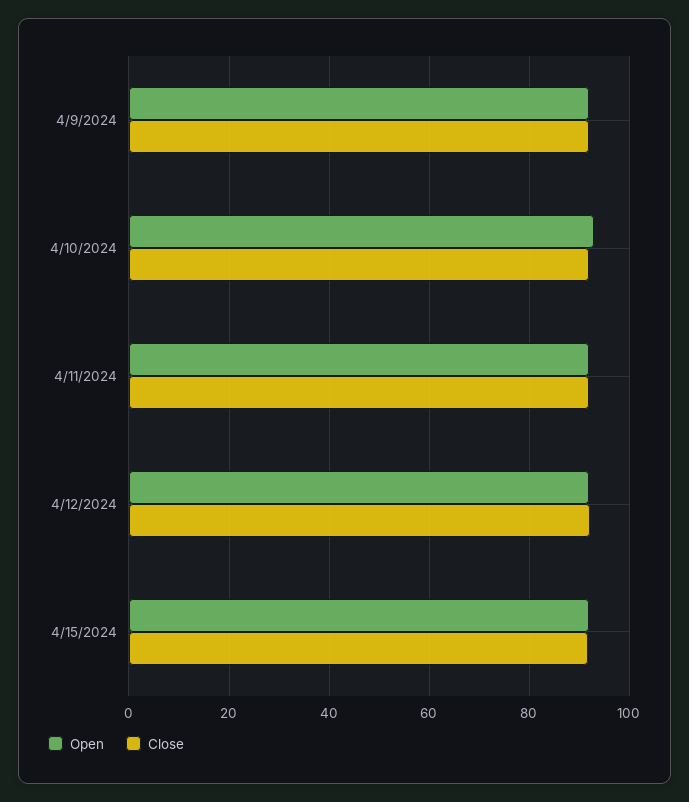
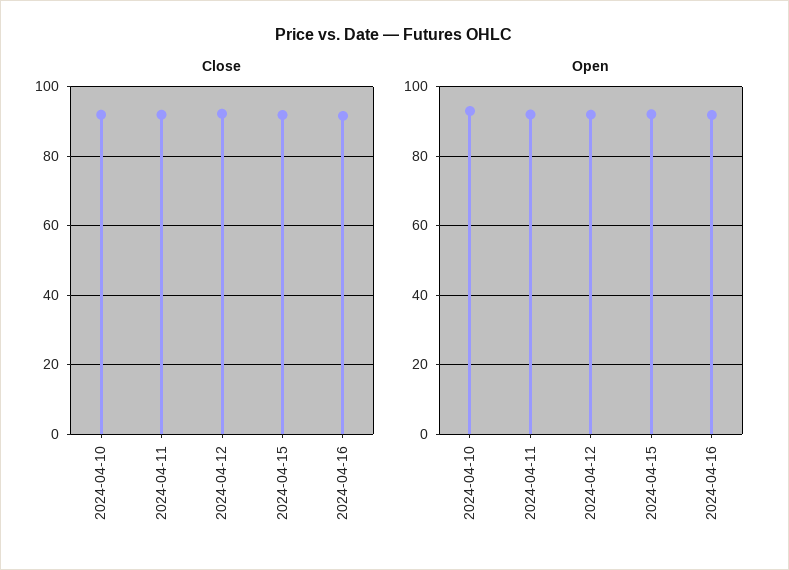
Open, 4/9/2024: 92 -> none
Close, 4/9/2024: 92 -> none
Close, 2024-04-16: none -> 92
Open, 2024-04-16: none -> 92

